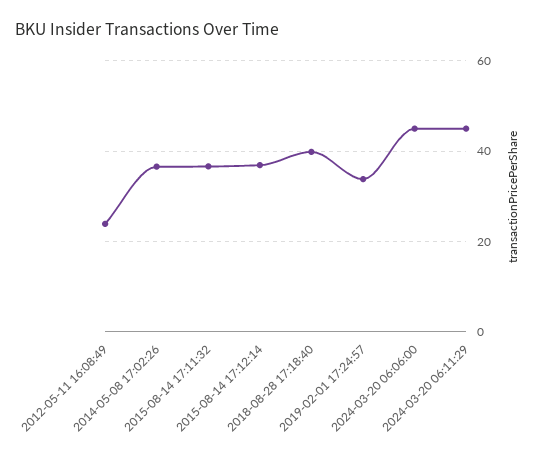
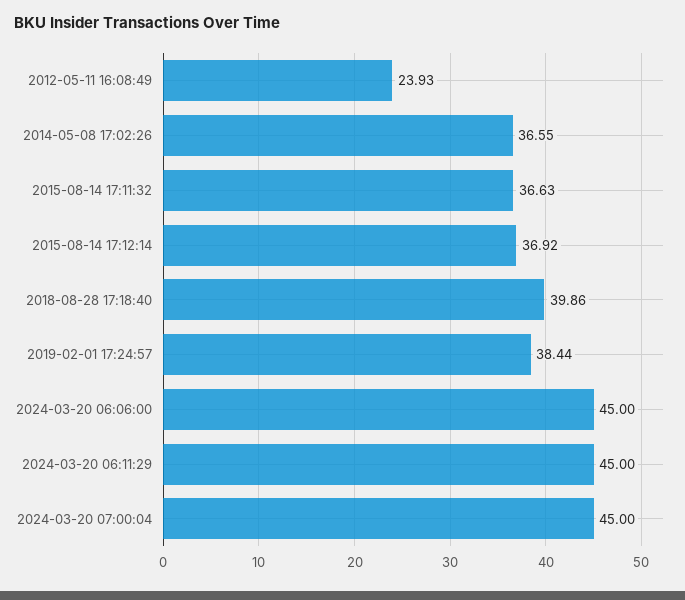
2019-02-01 17:24:57: 34 -> 38.44
2024-03-20 07:00:04: none -> 45

